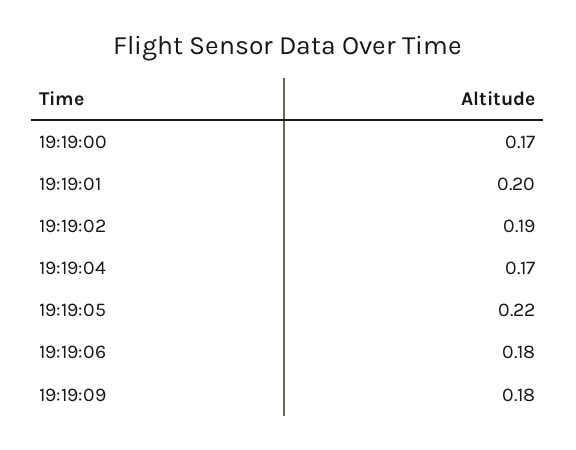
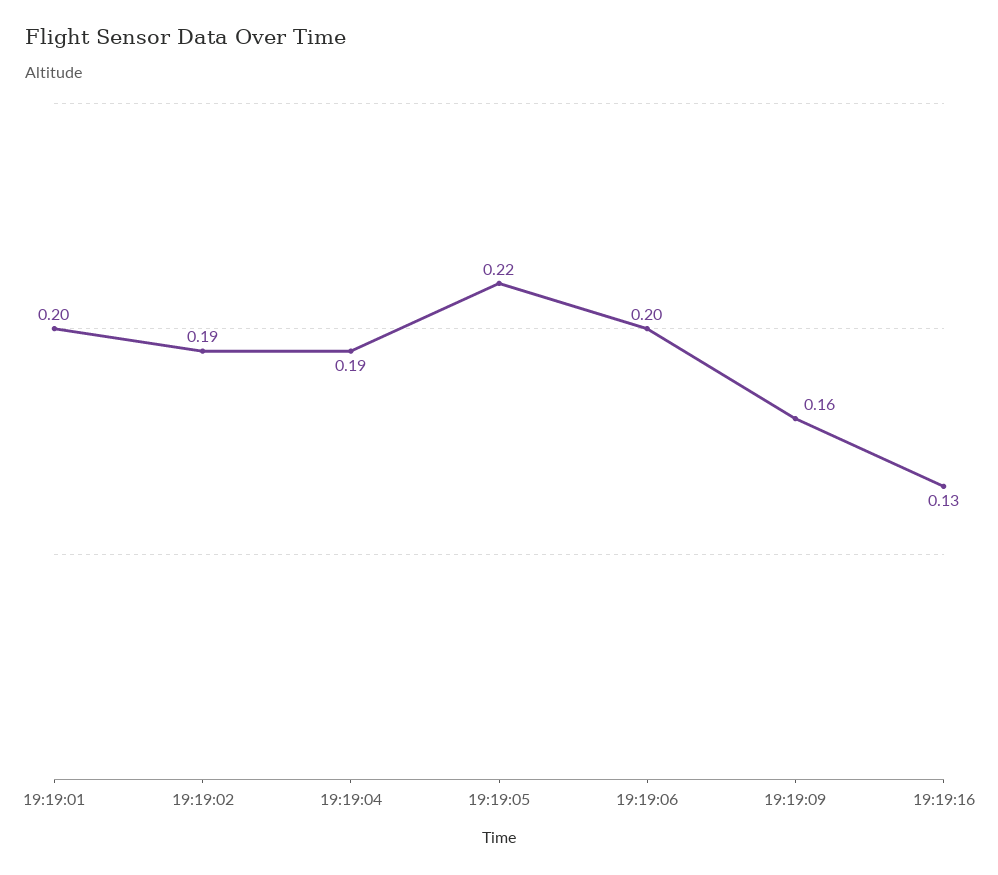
19:19:00: 0.17 -> none
19:19:04: 0.17 -> 0.19
19:19:06: 0.18 -> 0.2
19:19:09: 0.18 -> 0.16
19:19:16: none -> 0.13

